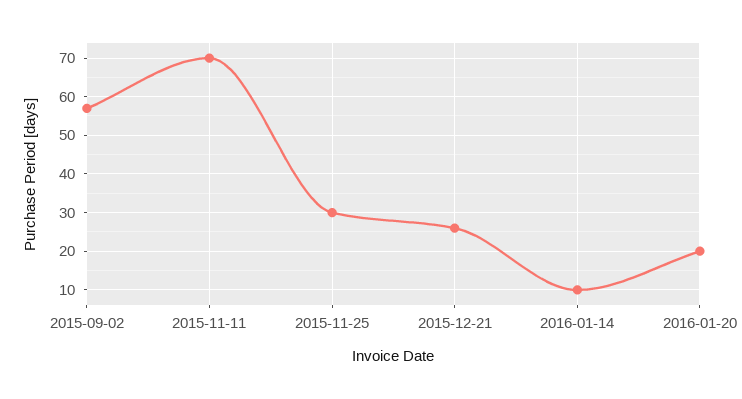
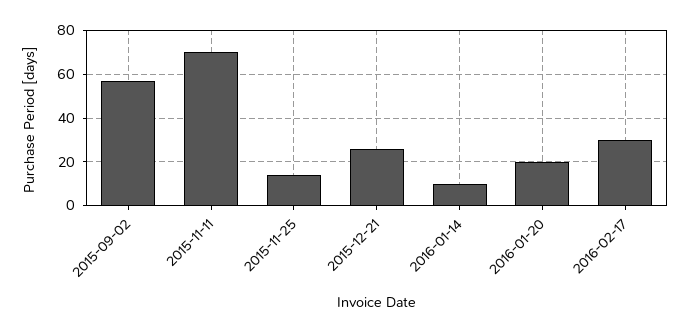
2015-11-25: 30 -> 15
2016-02-17: none -> 30

